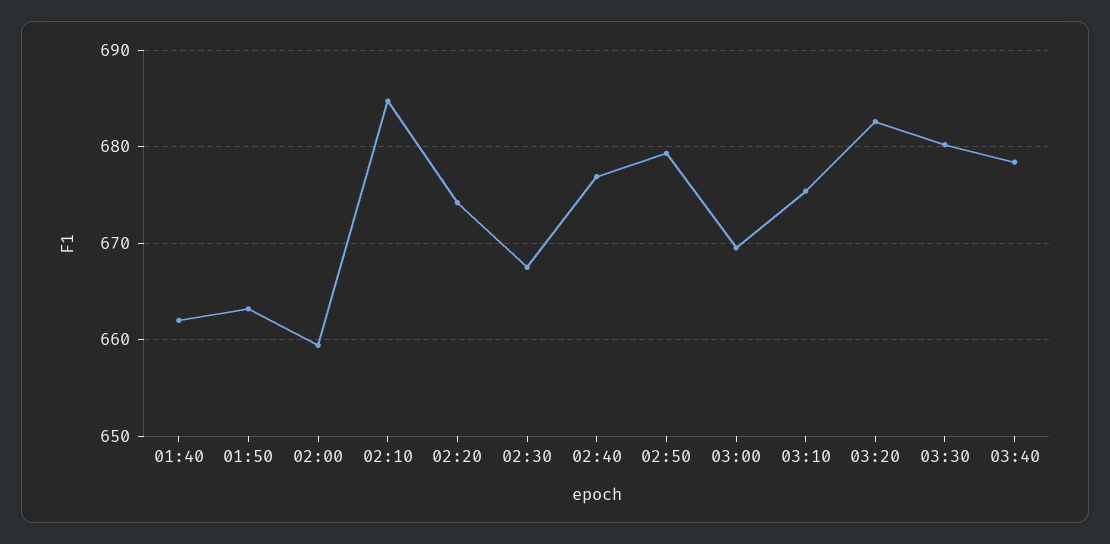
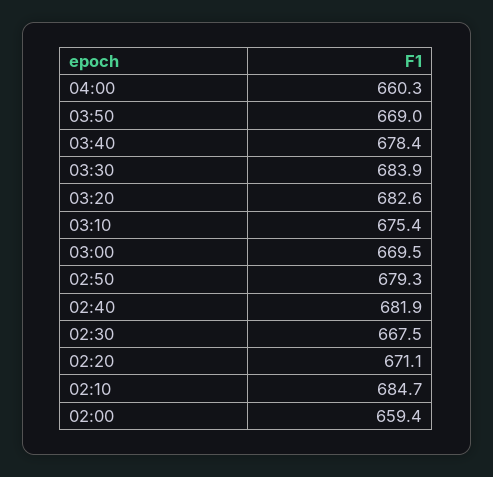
01:40: 662 -> none
01:50: 663 -> none
02:20: 674 -> 671.1
02:40: 677 -> 681.9
03:30: 680 -> 683.9
04:00: none -> 660.3
03:50: none -> 669

